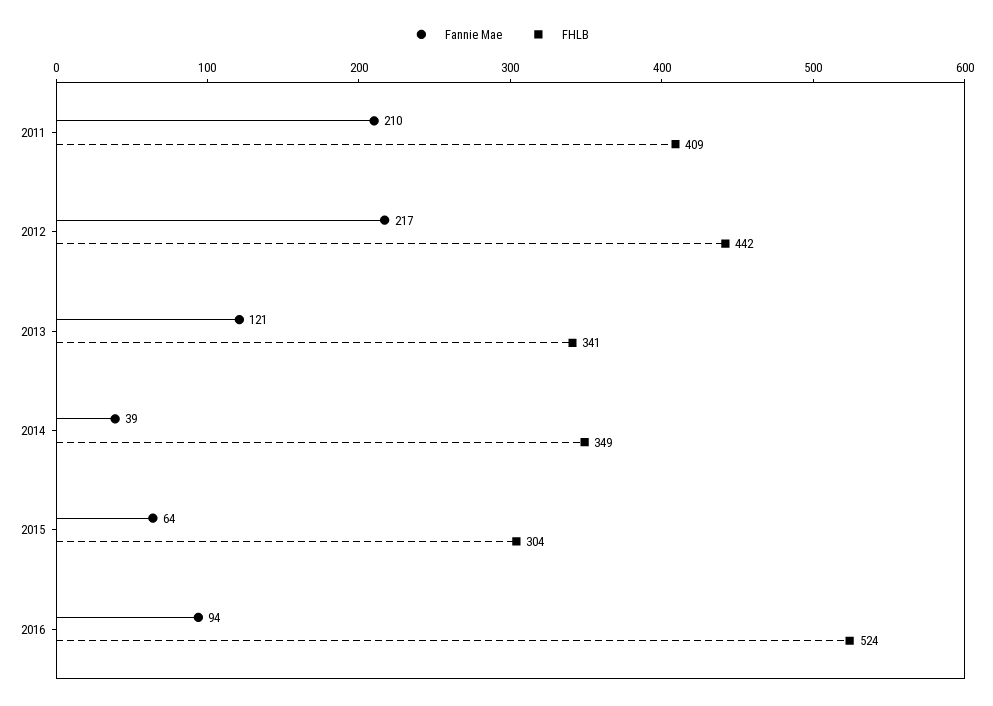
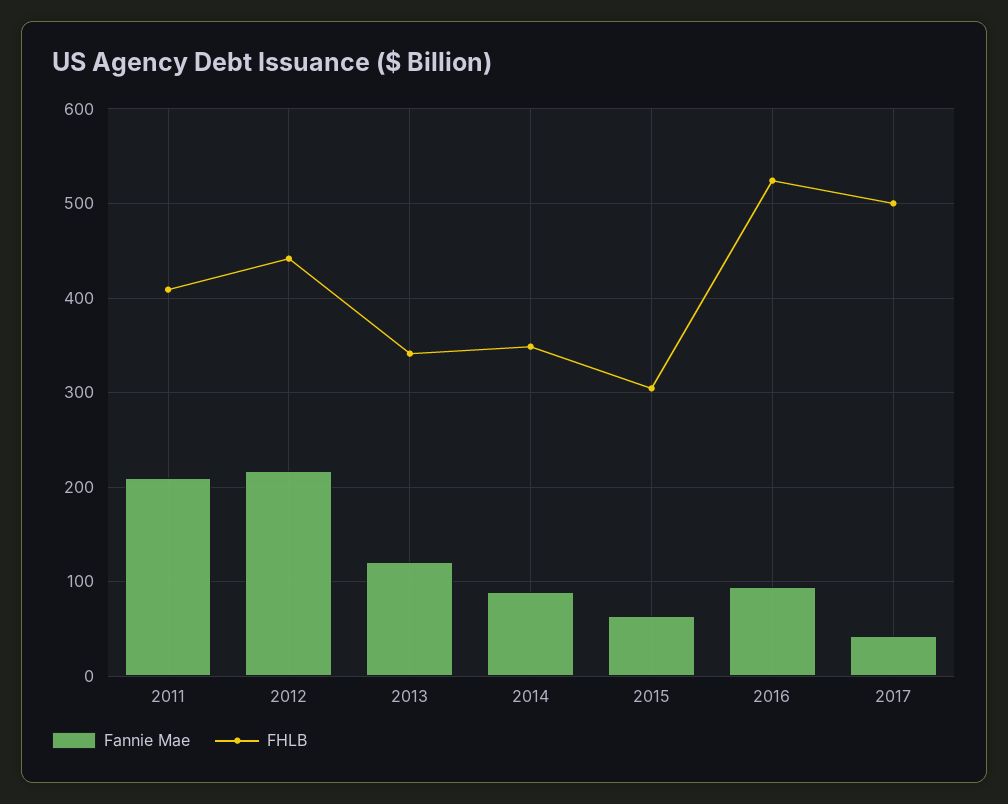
Fannie Mae, 2014: 39 -> 90
Fannie Mae, 2017: none -> 40
FHLB, 2017: none -> 500

